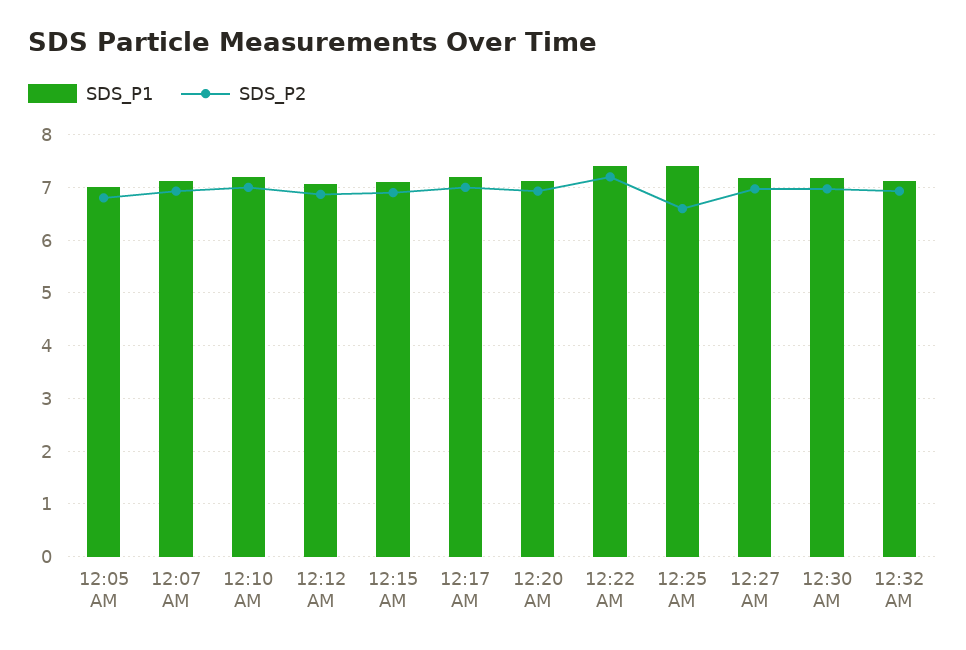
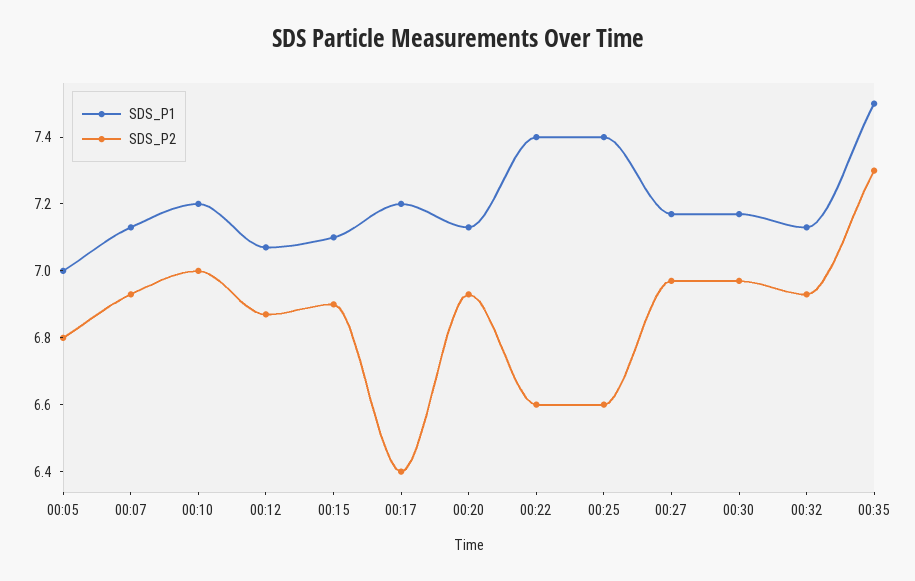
SDS_P2, 12:17 AM: 7 -> 6.4
SDS_P2, 12:22 AM: 7.2 -> 6.6
SDS_P1, 00:35: none -> 7.5
SDS_P2, 00:35: none -> 7.3

